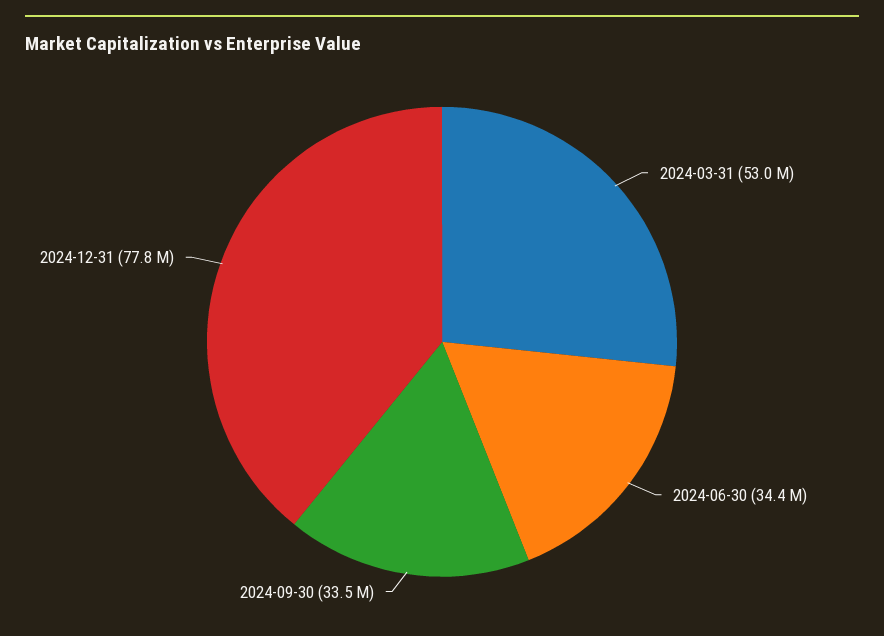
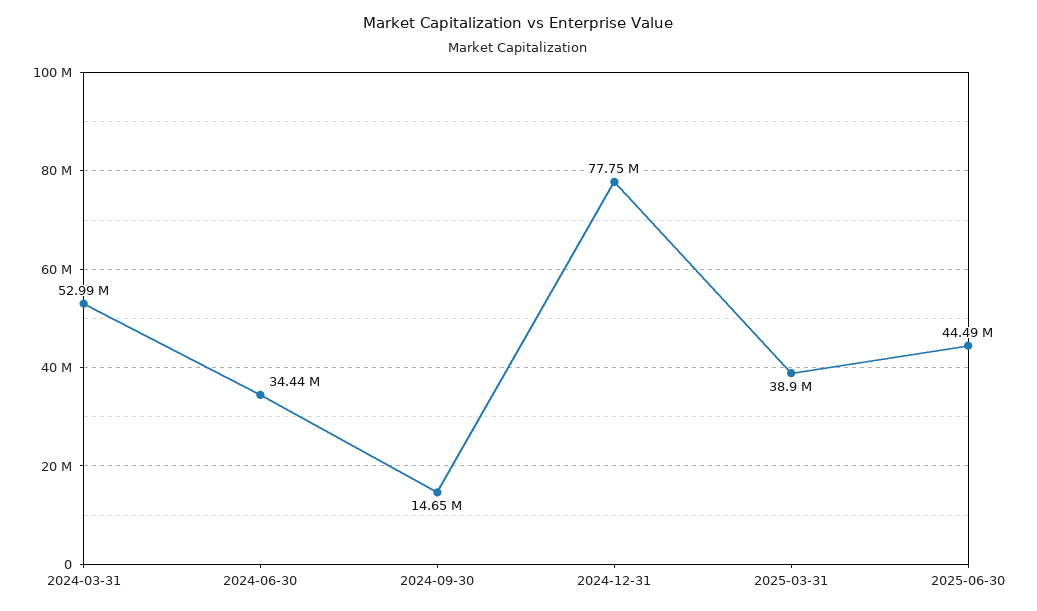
2024-09-30: 33500000 -> 14650000
2025-03-31: none -> 38900000
2025-06-30: none -> 44490000

